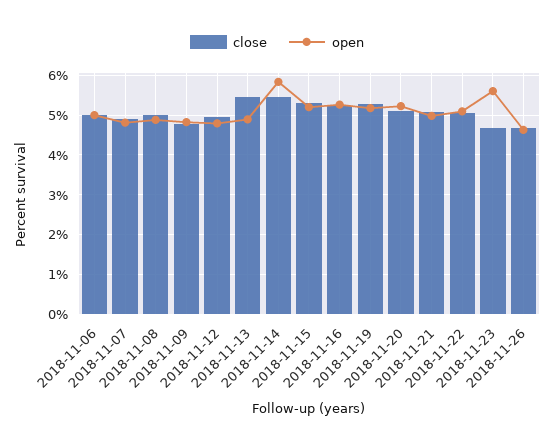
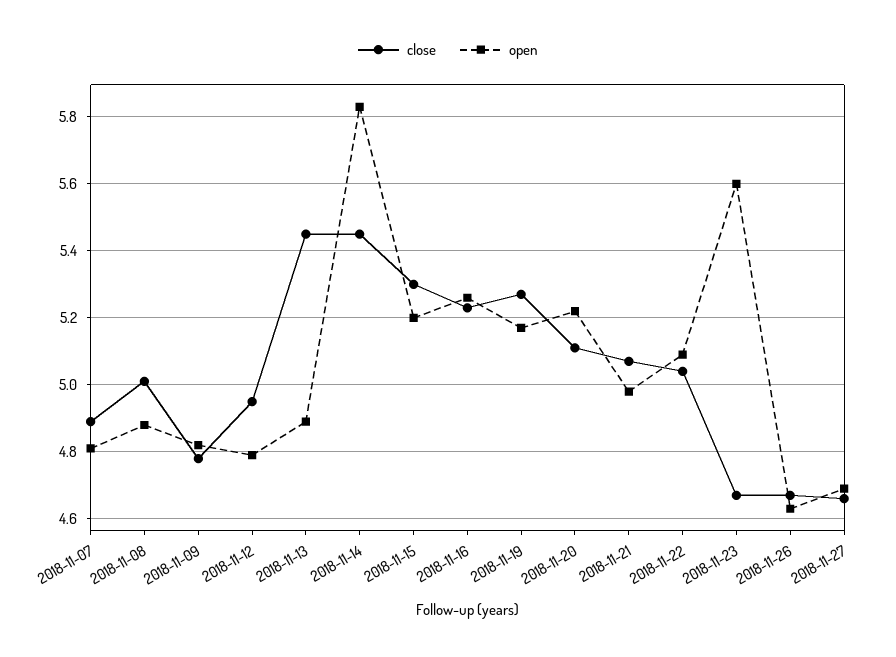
close, 2018-11-06: 5 -> none
open, 2018-11-06: 5 -> none
close, 2018-11-27: none -> 4.65
open, 2018-11-27: none -> 4.7

